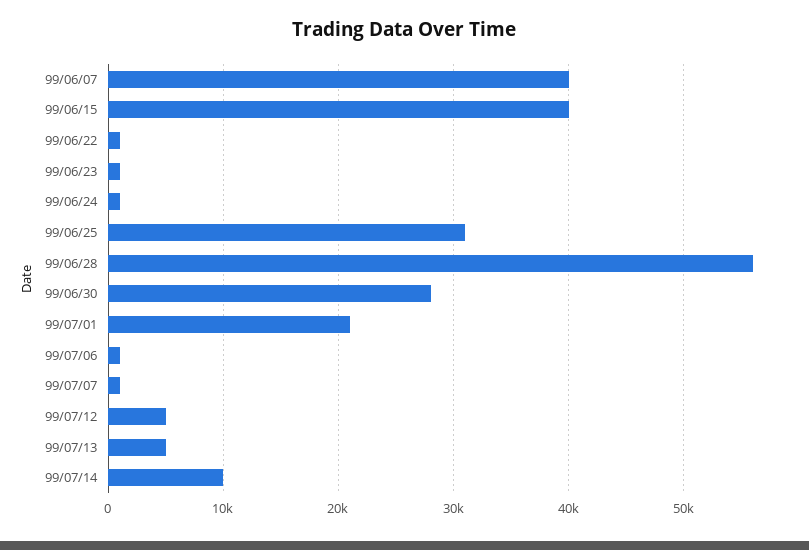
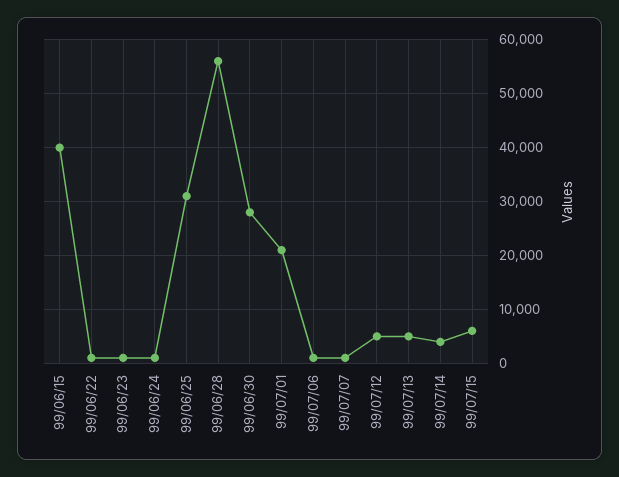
99/06/07: 40000 -> none
99/07/14: 10000 -> 4000
99/07/15: none -> 6000

